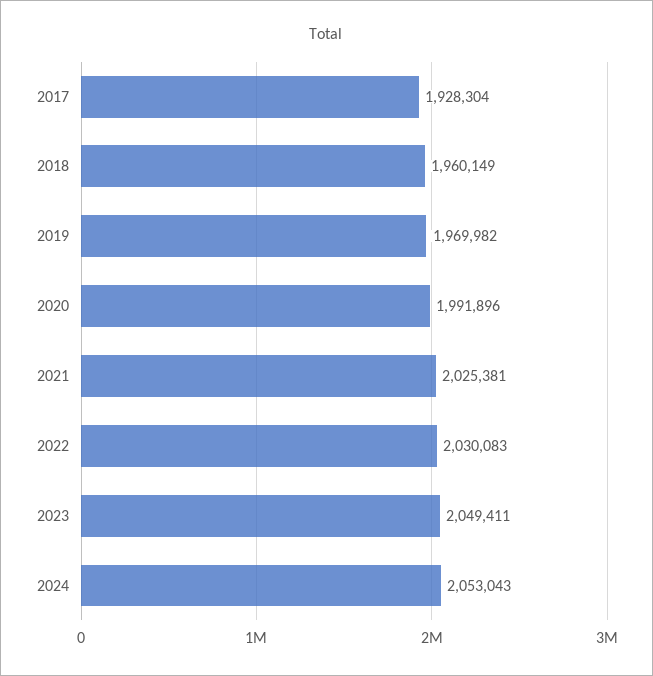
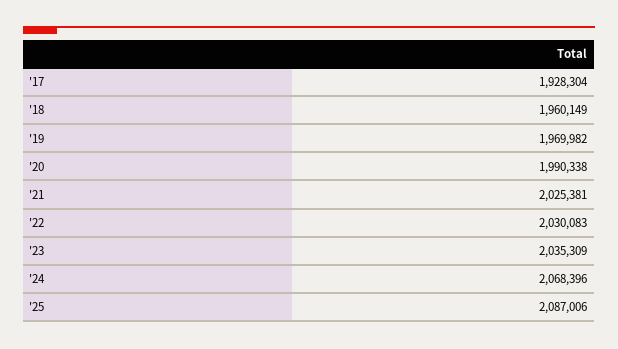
2020: 1991896 -> 1990338
2023: 2049411 -> 2035309
2024: 2053043 -> 2068396
'25: none -> 2087006

